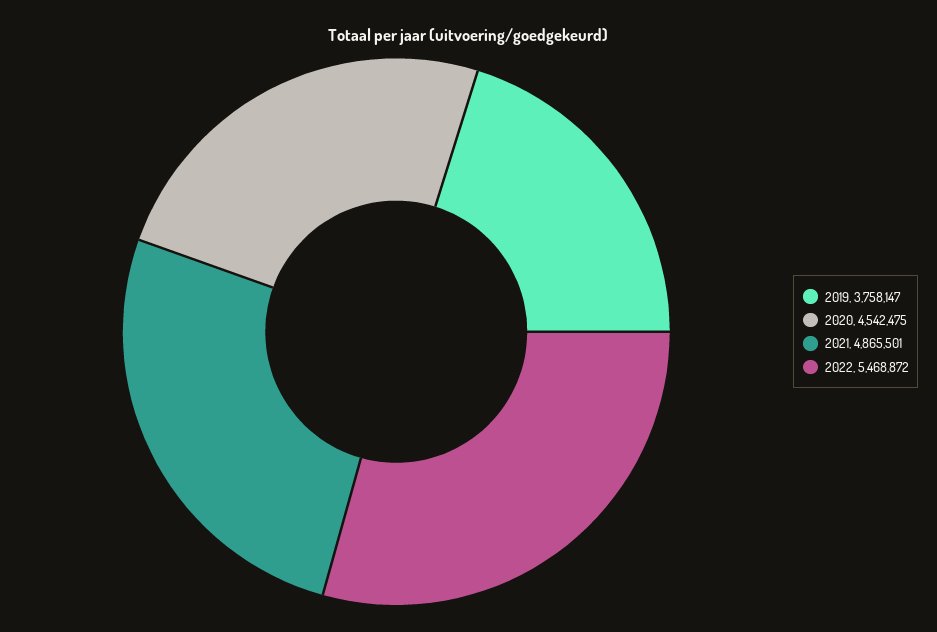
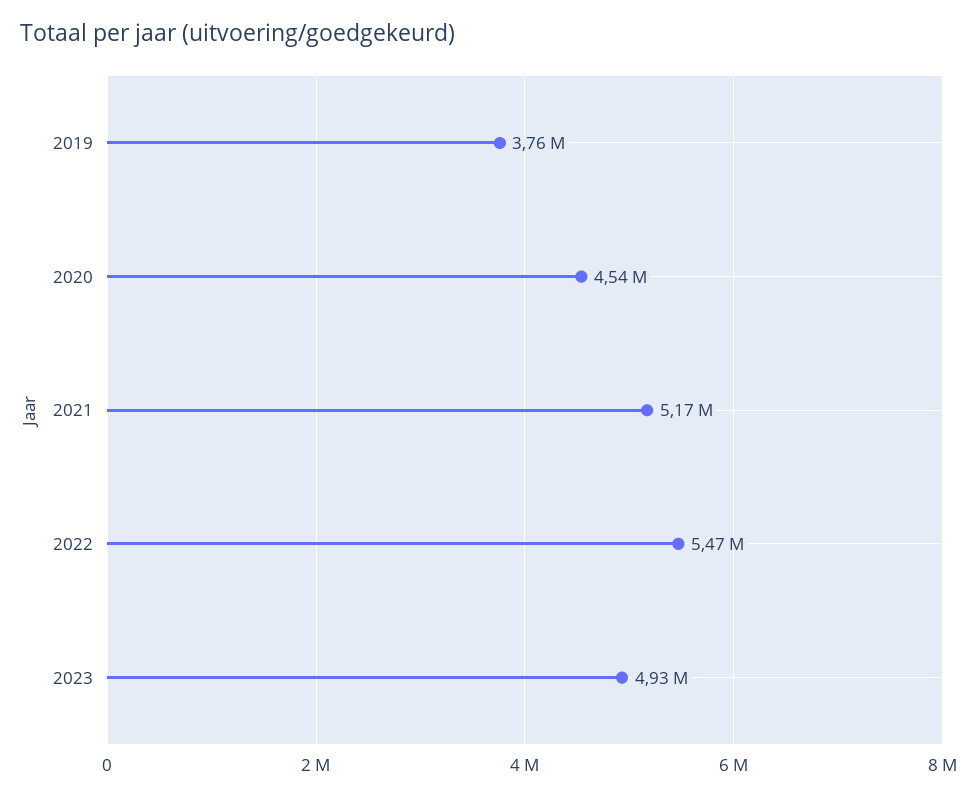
2021: 4865501 -> 5170000
2023: none -> 4930000

